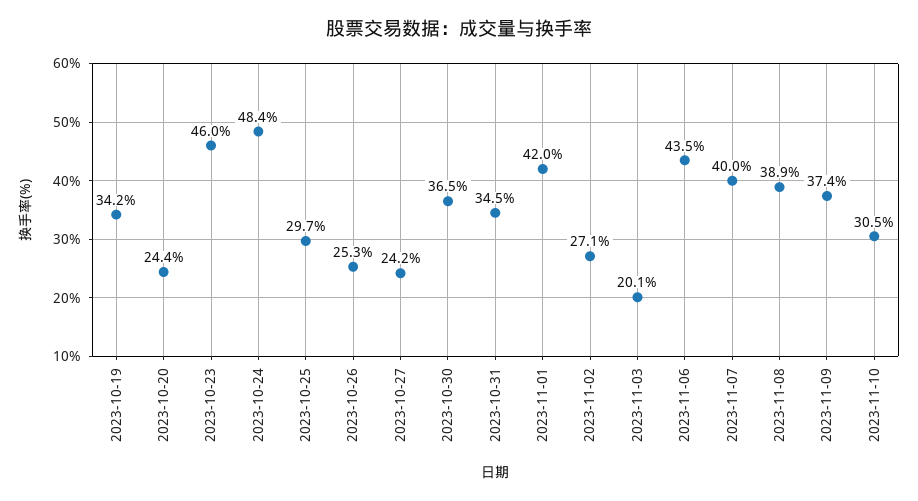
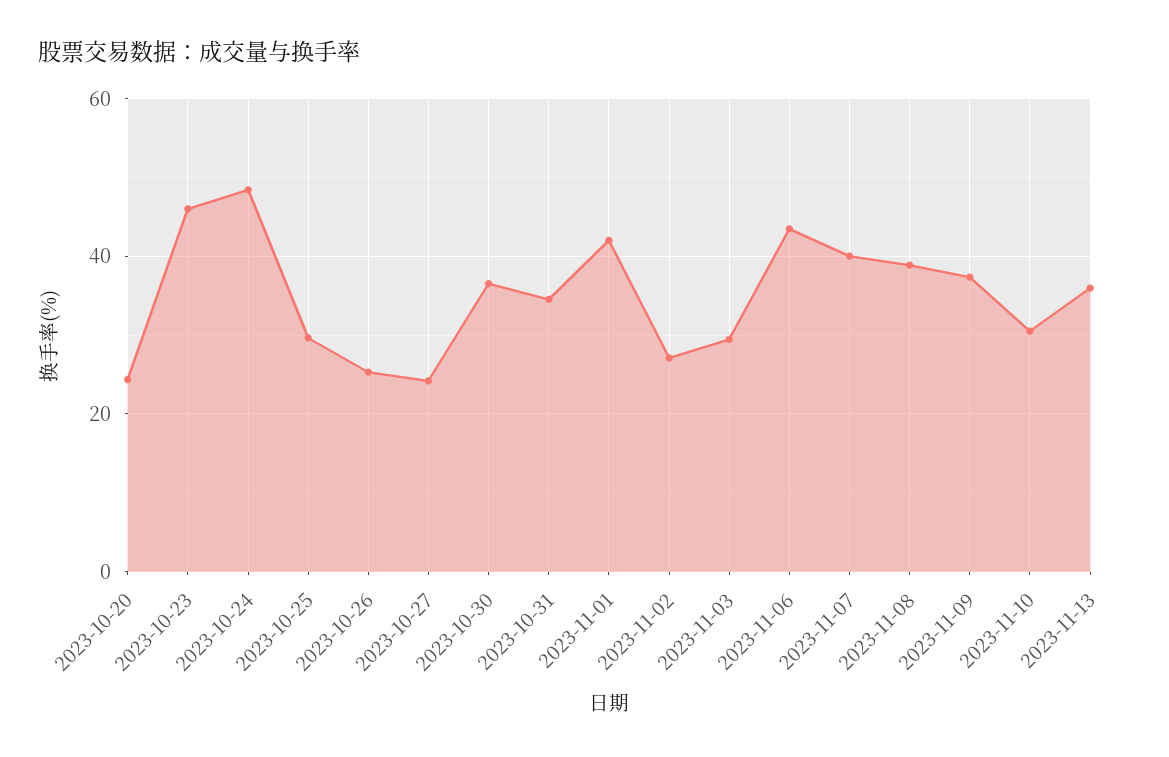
2023-10-19: 34.2 -> none
2023-11-03: 20.1 -> 30
2023-11-13: none -> 36

